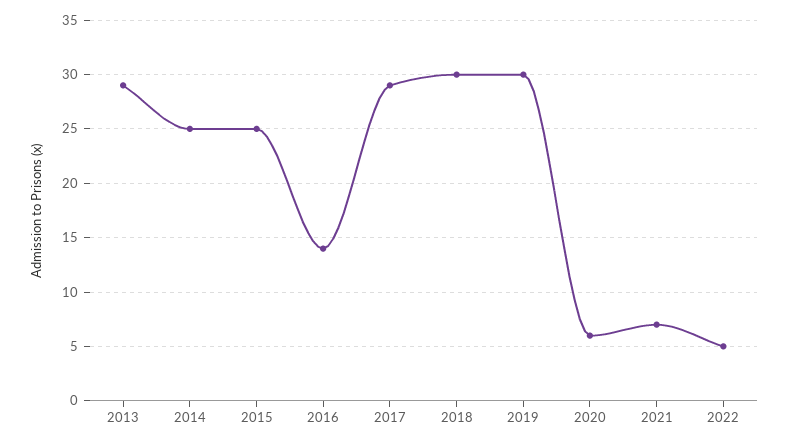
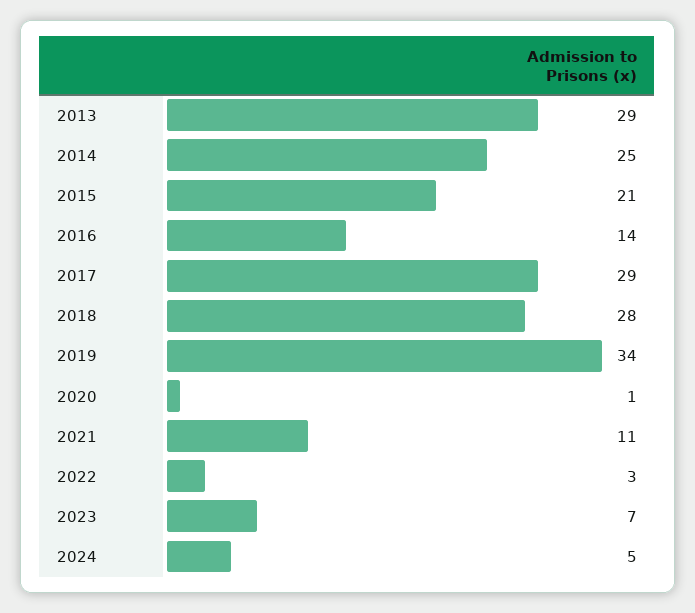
2015: 25 -> 21
2018: 30 -> 28
2019: 30 -> 34
2020: 6 -> 1
2021: 7 -> 11
2022: 5 -> 3
2023: none -> 7
2024: none -> 5

